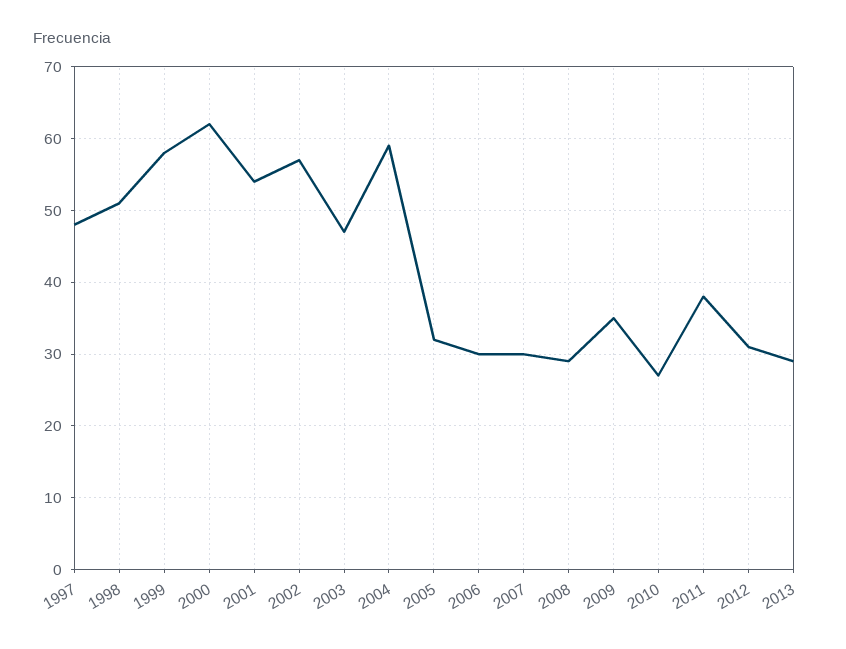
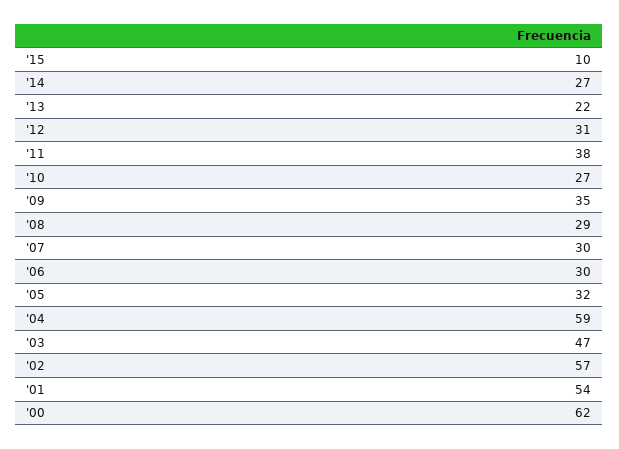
1997: 48 -> none
1998: 51 -> none
1999: 58 -> none
2013: 29 -> 22
'15: none -> 10
'14: none -> 27

